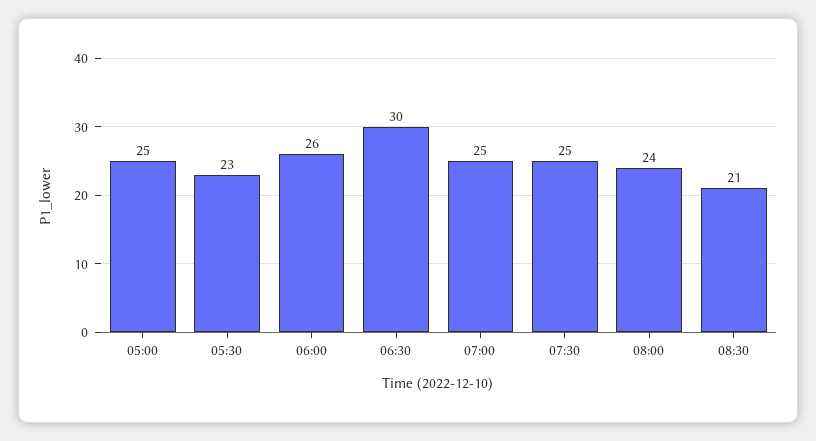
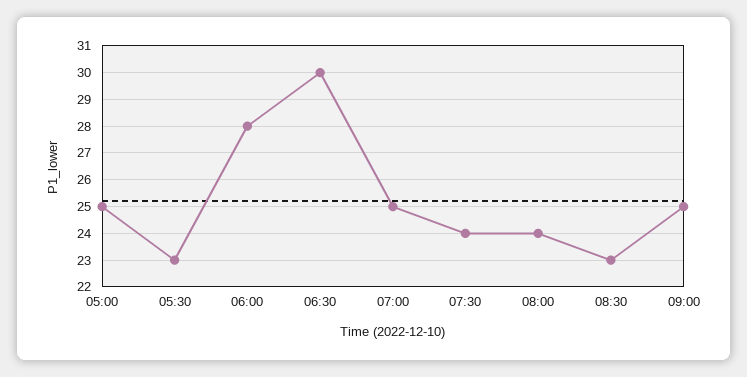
06:00: 26 -> 28
07:30: 25 -> 24
08:30: 21 -> 23
09:00: none -> 25

